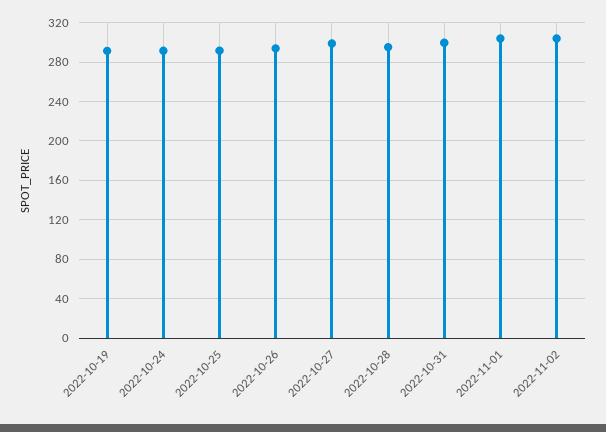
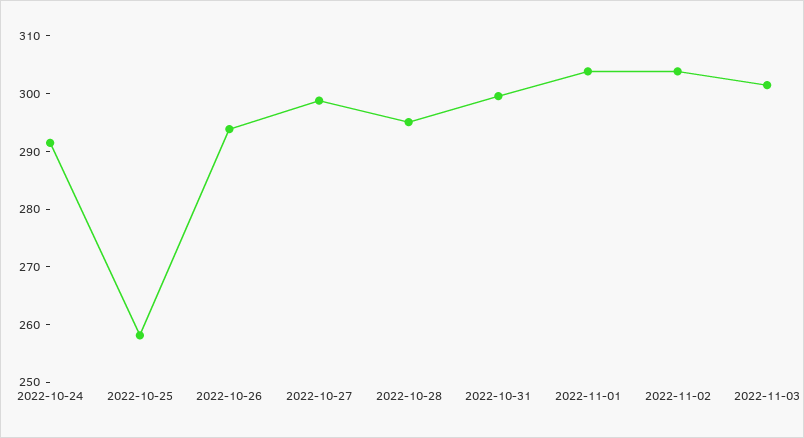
2022-10-19: 290 -> none
2022-10-25: 290 -> 258
2022-11-03: none -> 302

